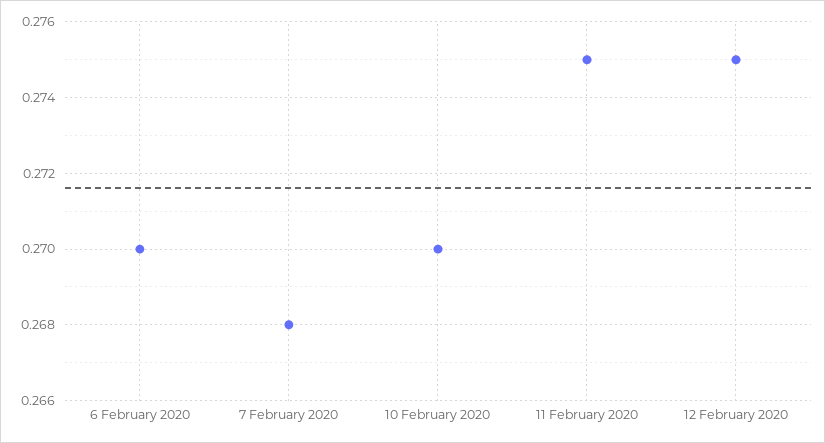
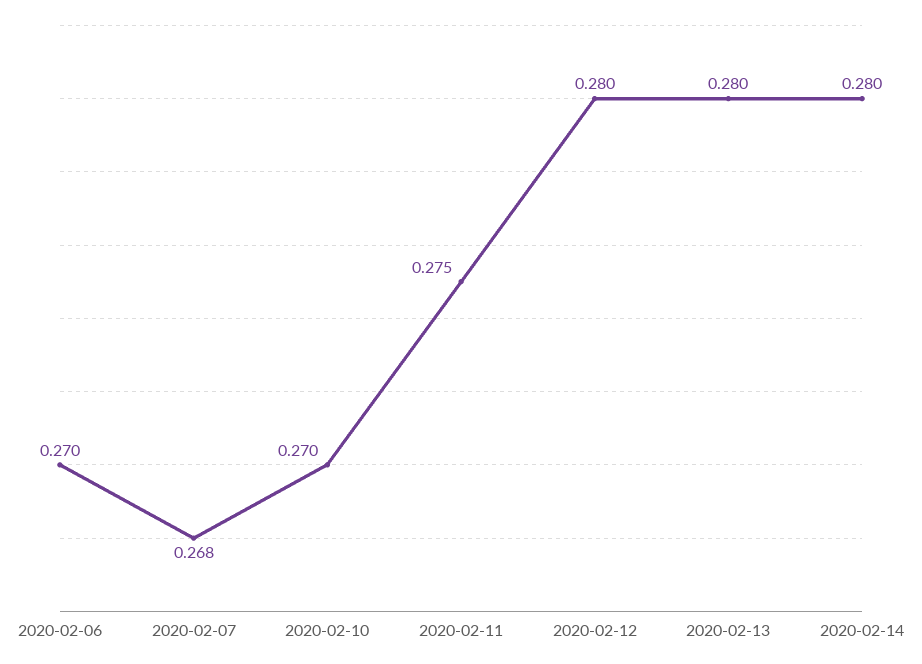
12 February 2020: 0.275 -> 0.28
2020-02-13: none -> 0.28
2020-02-14: none -> 0.28

